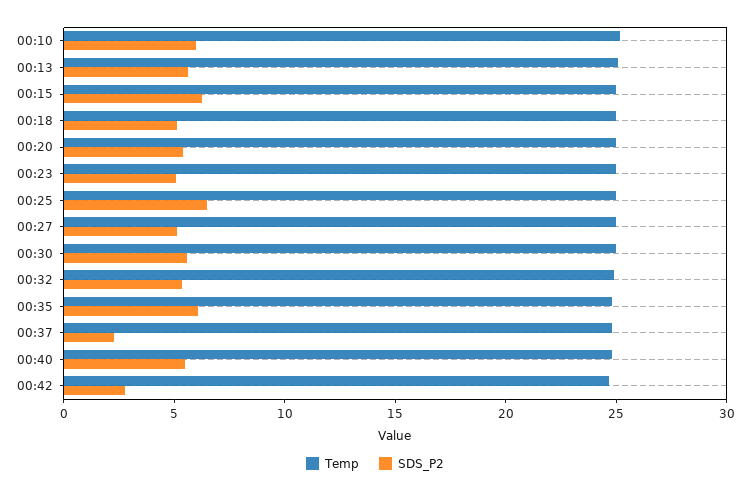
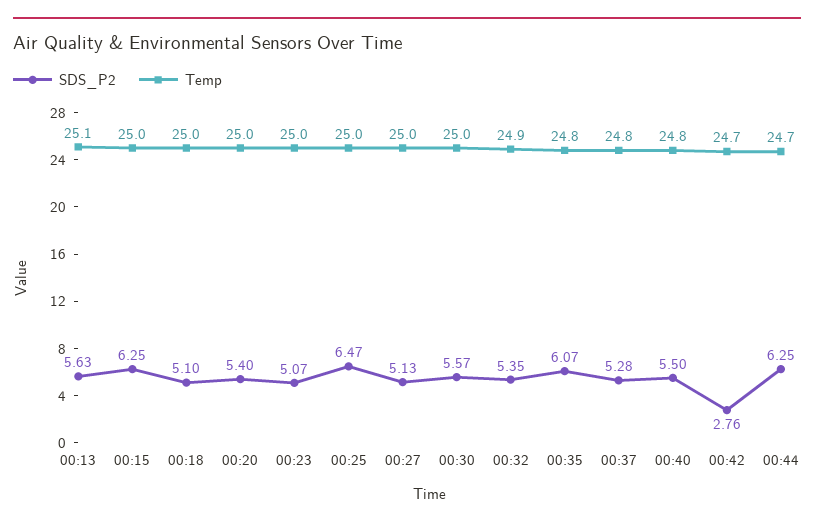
Temp, 00:10: 25 -> none
SDS_P2, 00:10: 6 -> none
SDS_P2, 00:37: 2 -> 5.28
SDS_P2, 00:44: none -> 6.25
Temp, 00:44: none -> 24.7

